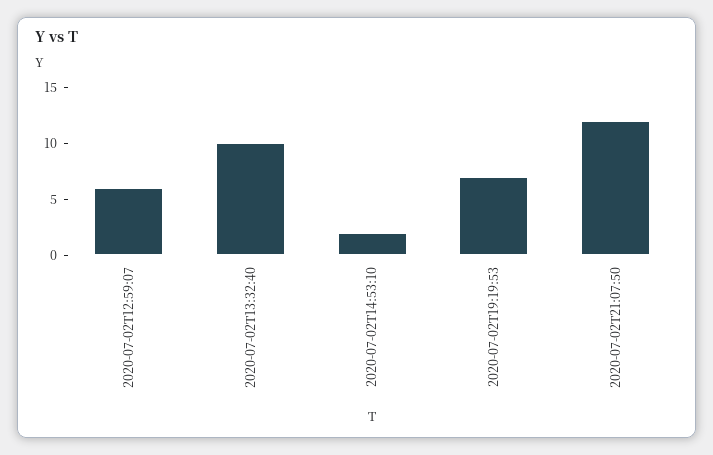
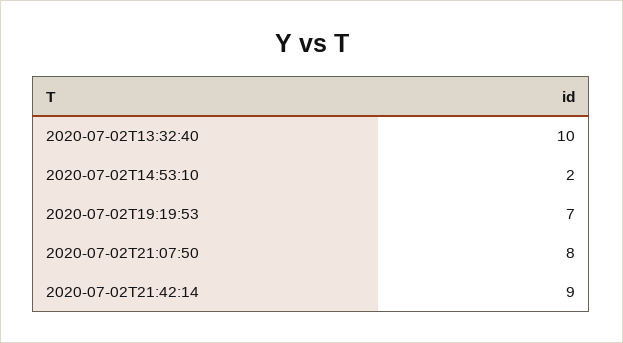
2020-07-02T12:59:07: 6 -> none
2020-07-02T21:07:50: 12 -> 8
2020-07-02T21:42:14: none -> 9

